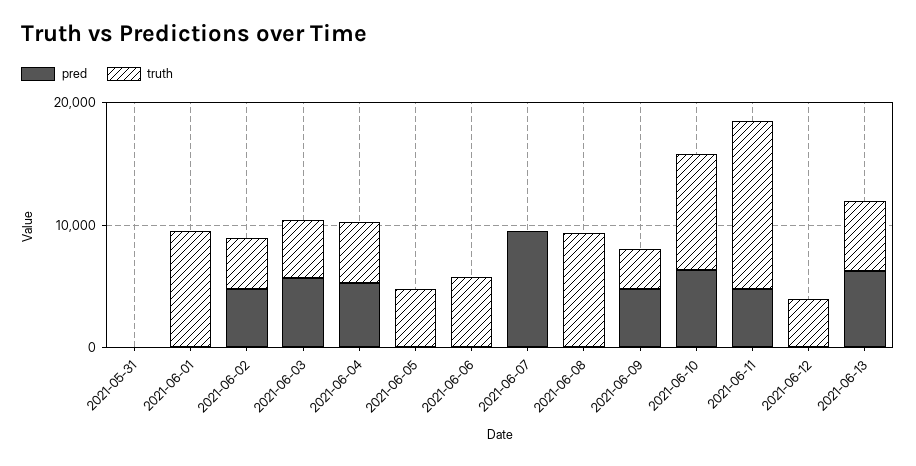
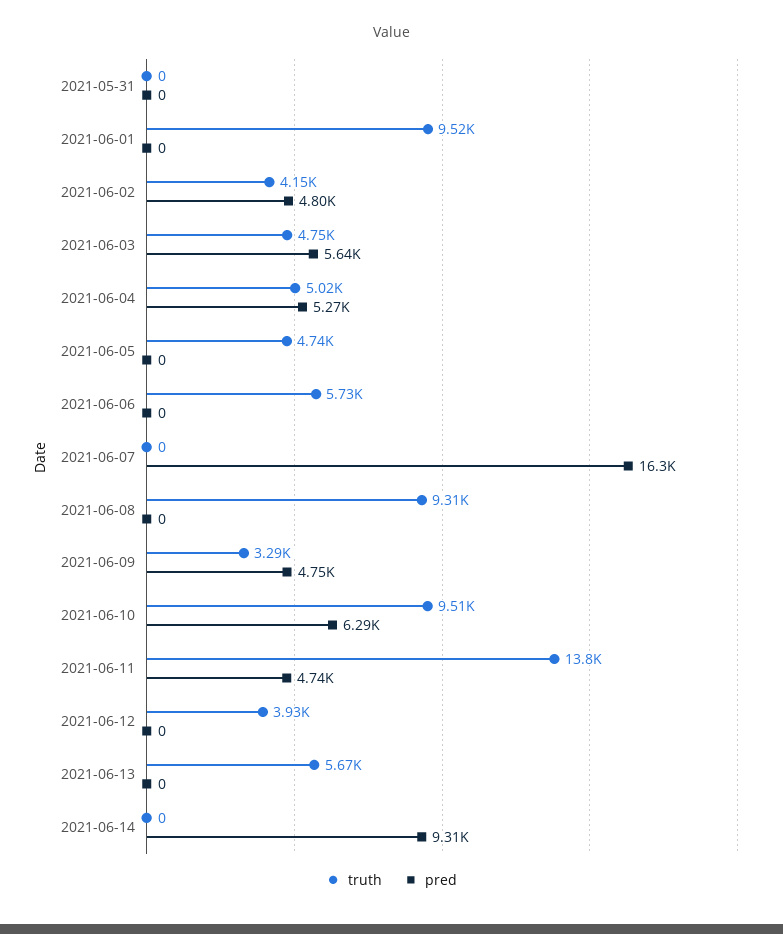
pred, 2021-06-07: 10000 -> 16300
pred, 2021-06-13: 6000 -> 0
truth, 2021-06-14: none -> 0
pred, 2021-06-14: none -> 9310

